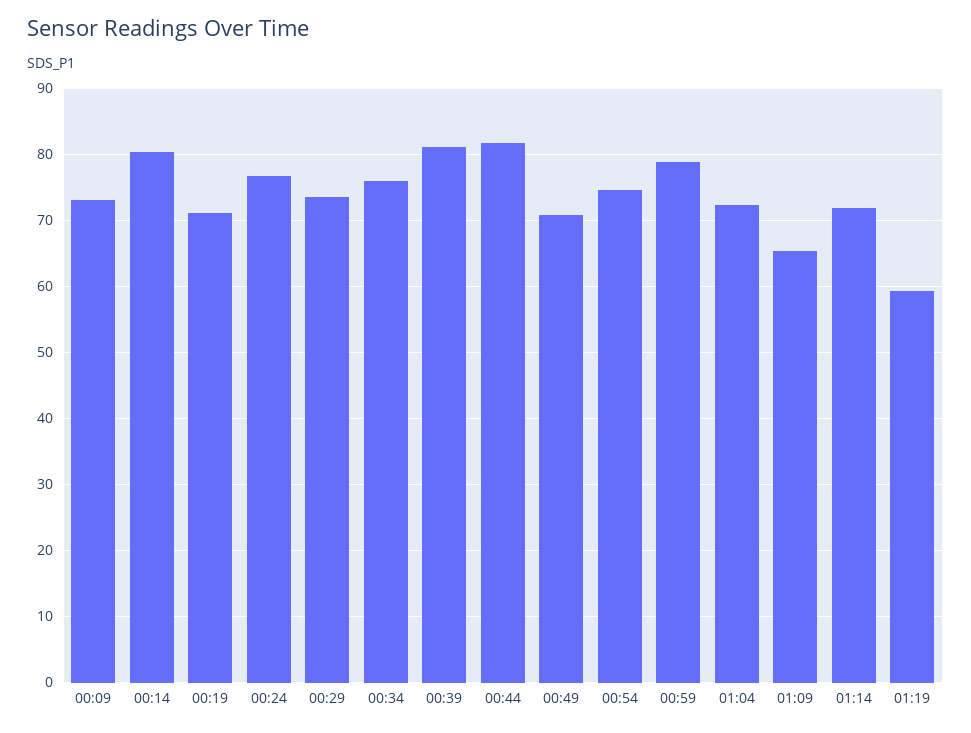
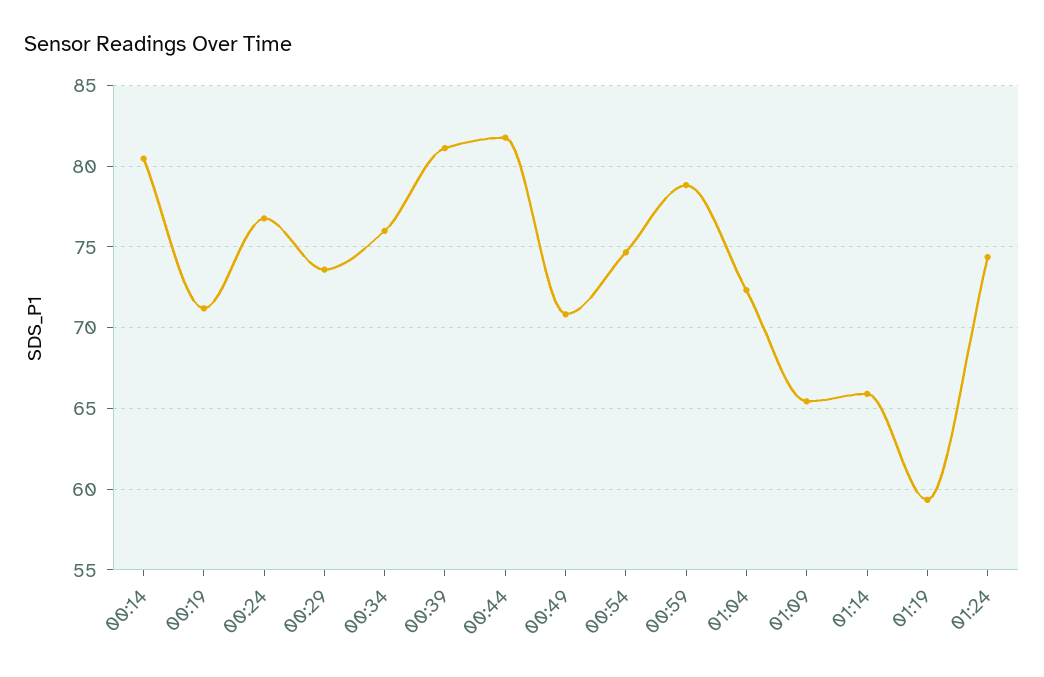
00:09: 73 -> none
01:14: 72 -> 66
01:24: none -> 74.5

